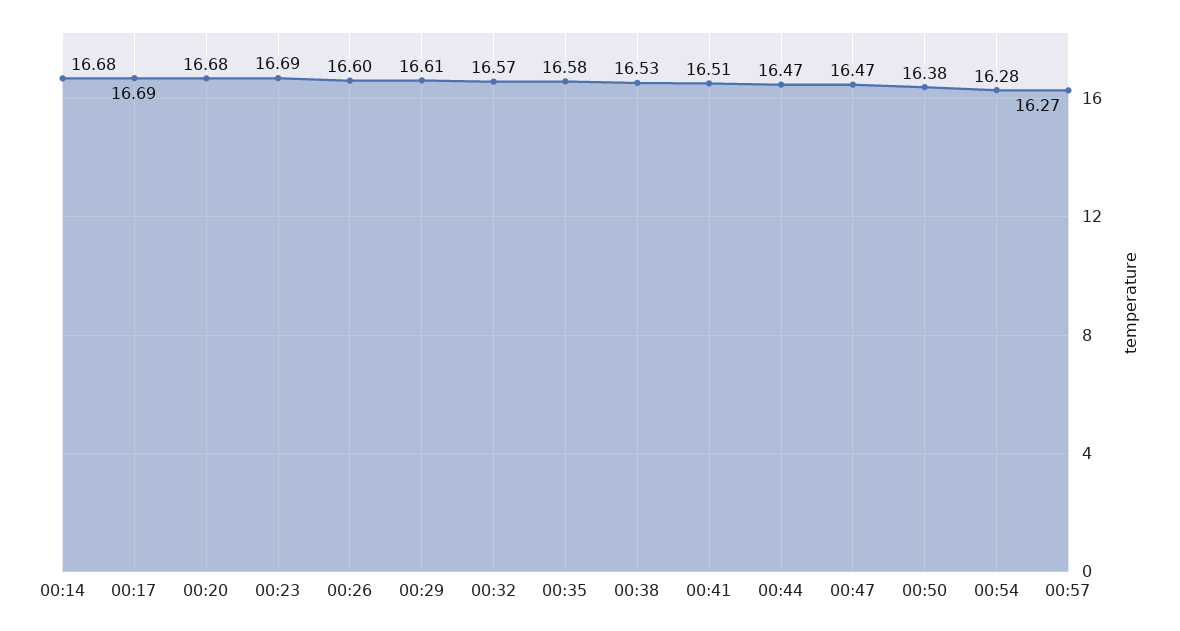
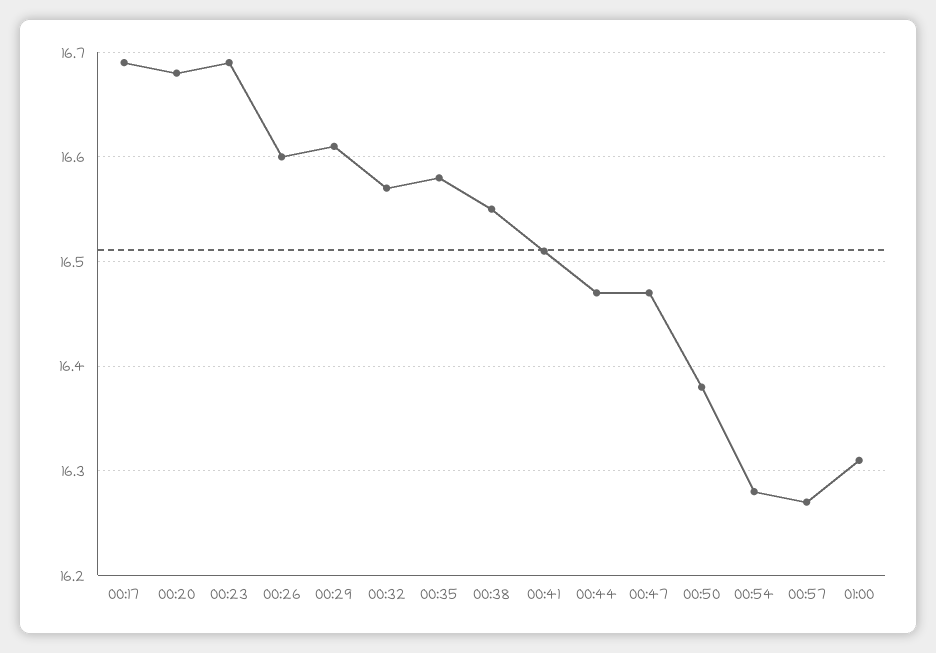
00:14: 16.68 -> none
00:38: 16.53 -> 16.55
01:00: none -> 16.31

